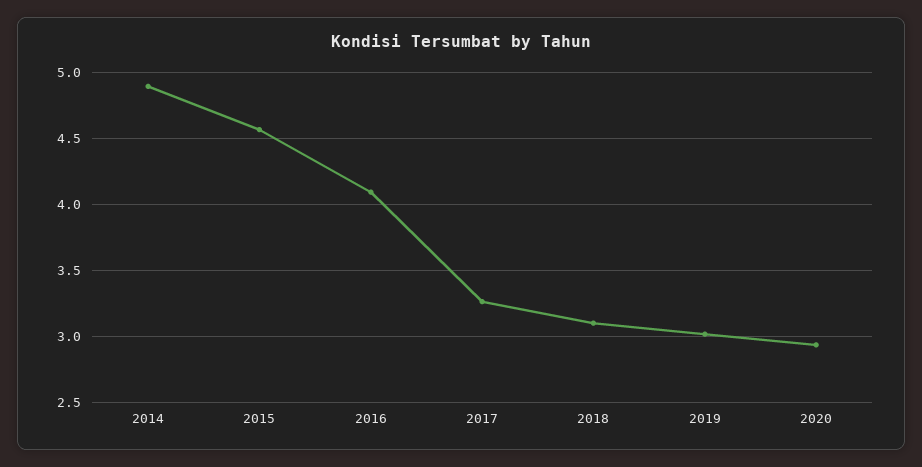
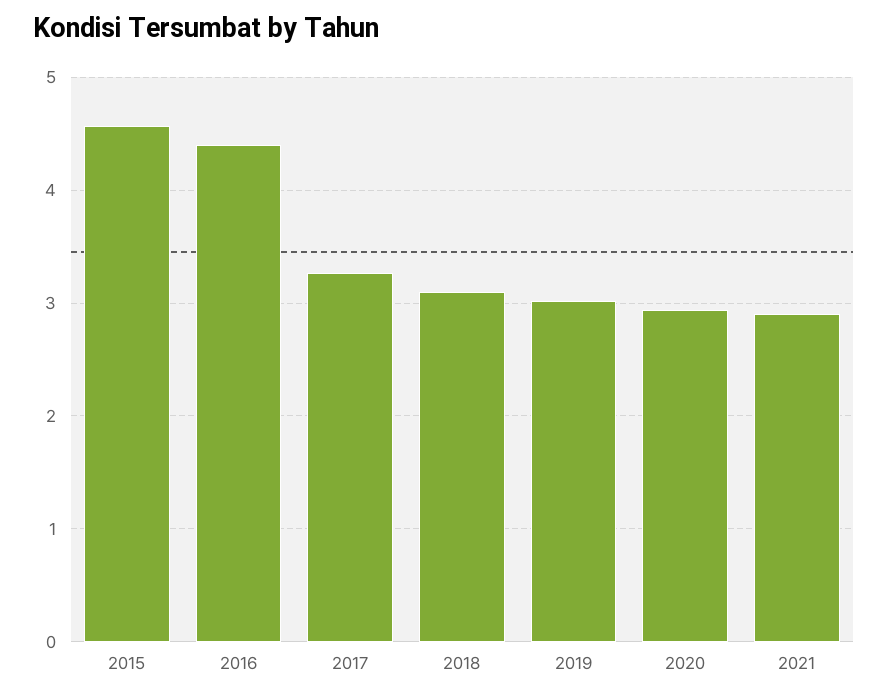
2014: 4.9 -> none
2016: 4.1 -> 4.4
2021: none -> 2.9

